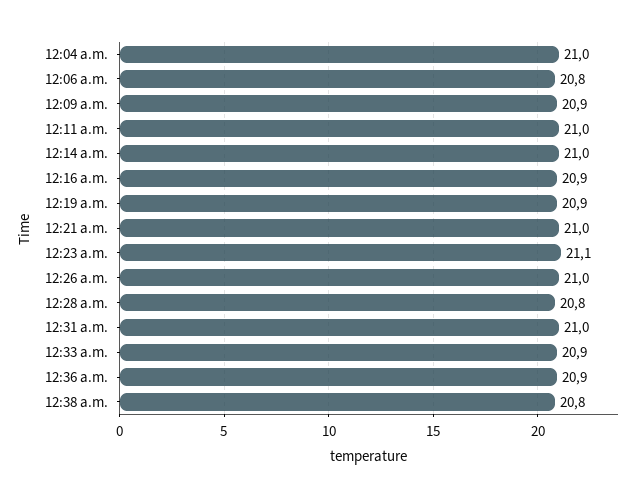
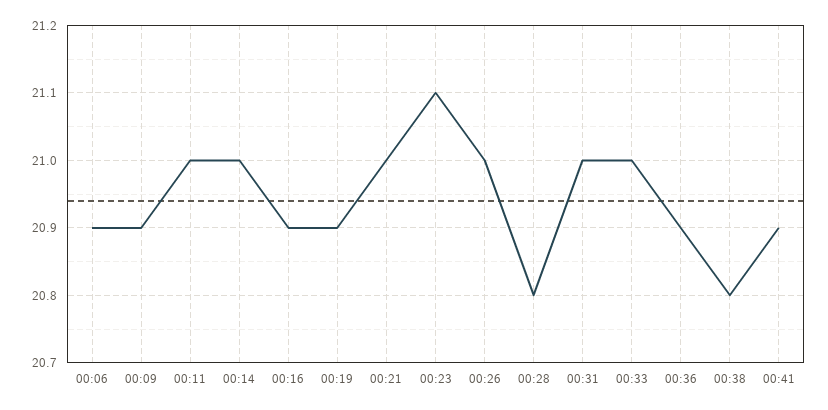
12:04 a.m.: 21 -> none
12:06 a.m.: 20.8 -> 20.9
12:33 a.m.: 20.9 -> 21
00:41: none -> 20.9

